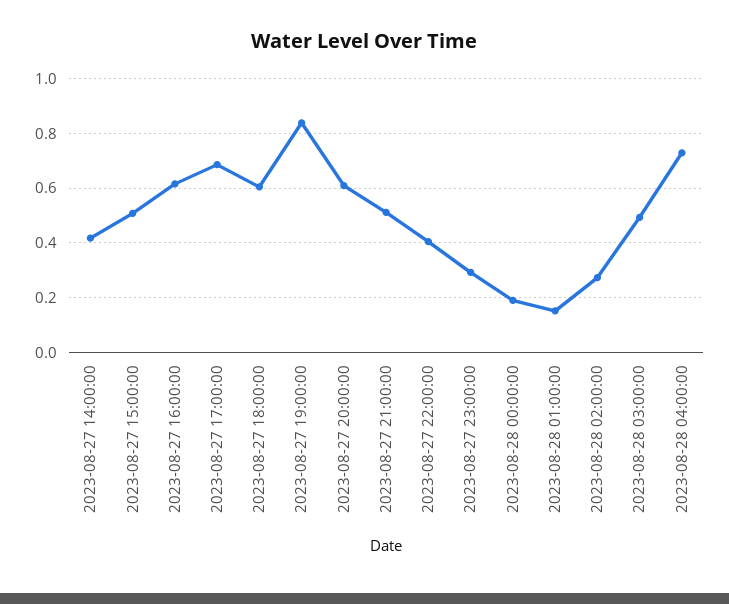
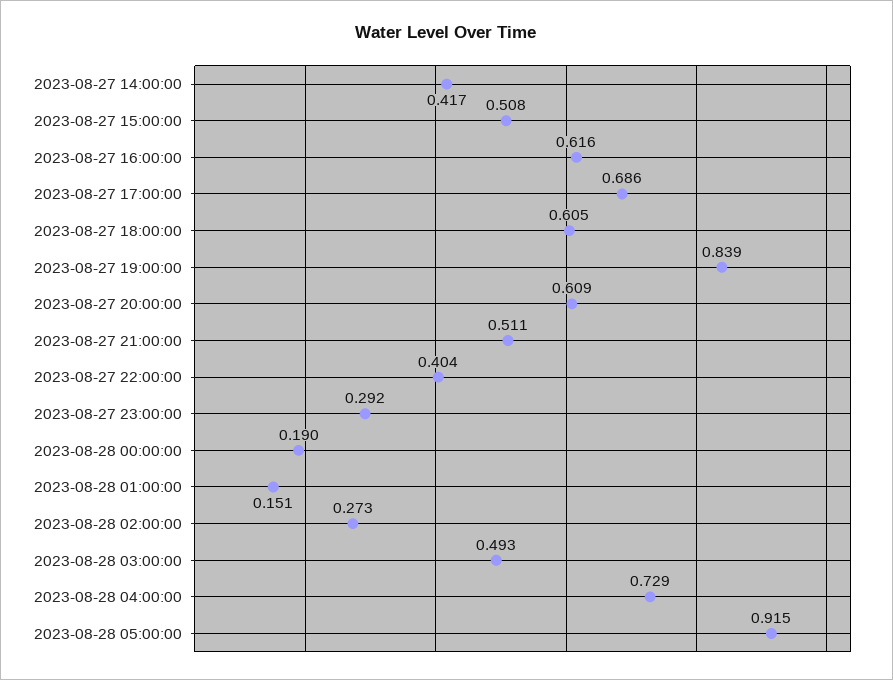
2023-08-28 05:00:00: none -> 0.915

